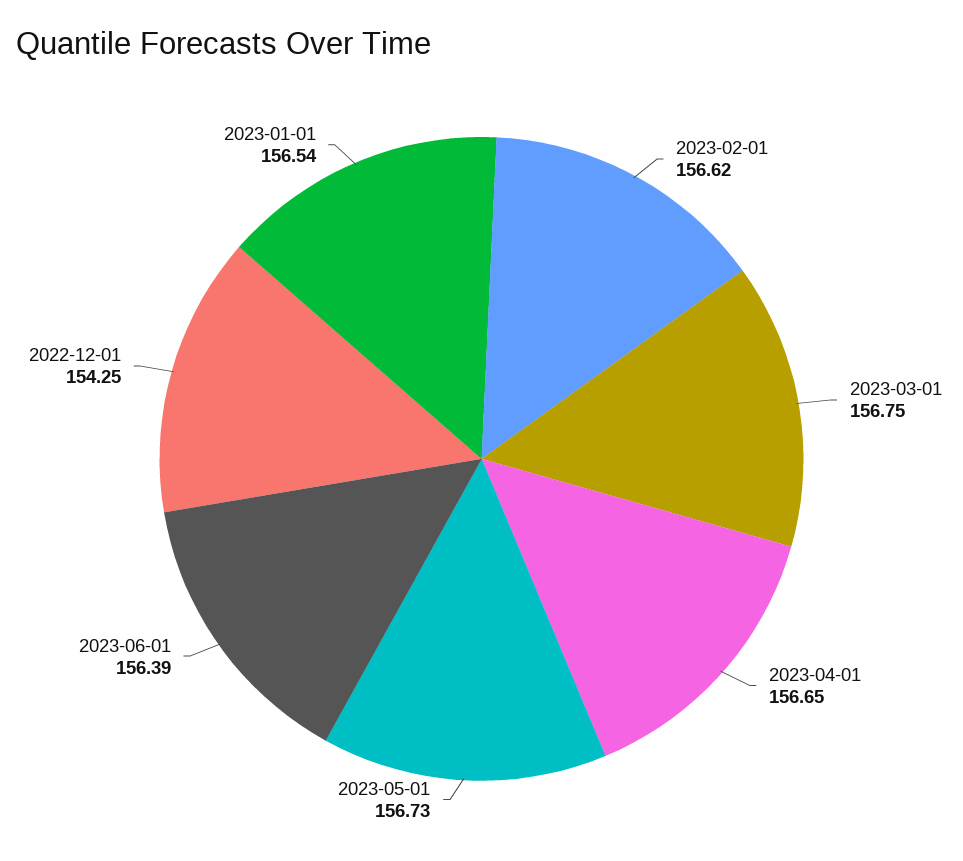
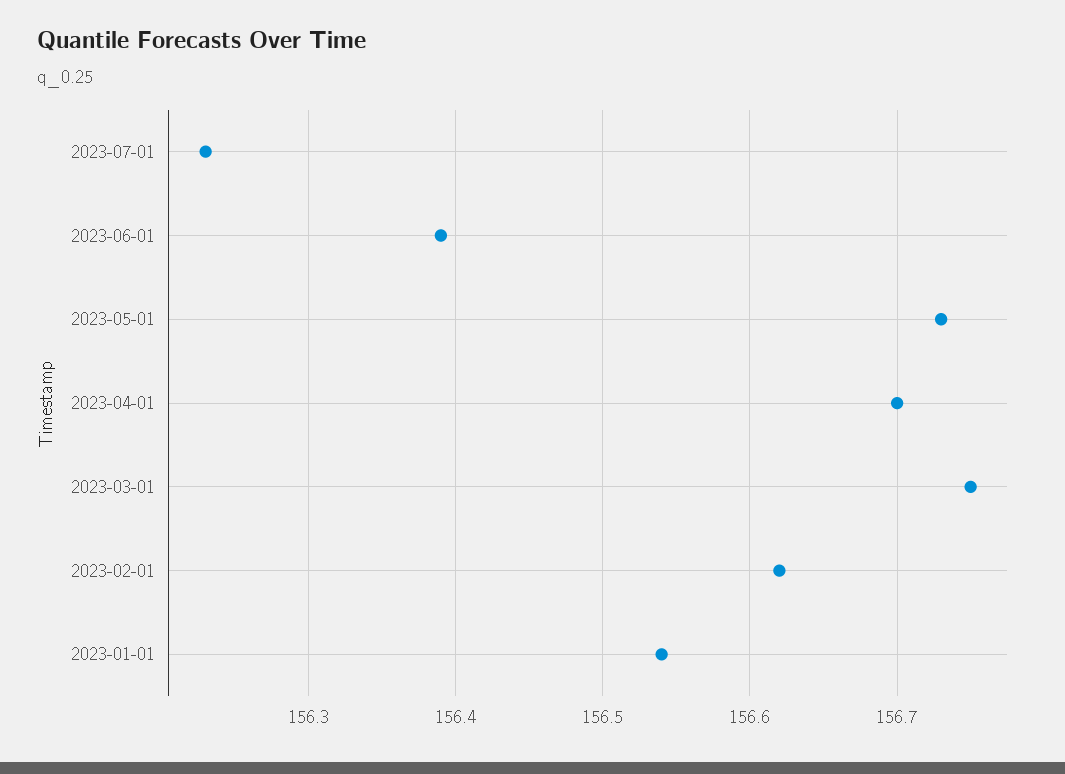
2023-04-01: 156.65 -> 156.7
2022-12-01: 154.25 -> none
2023-07-01: none -> 156.23

